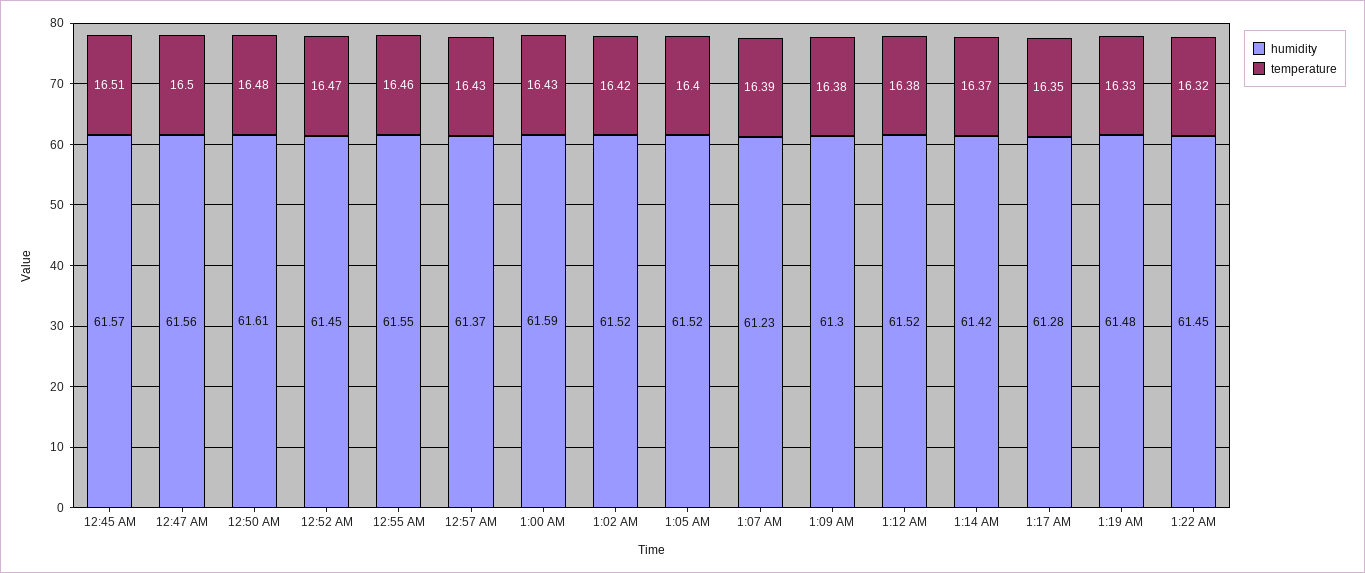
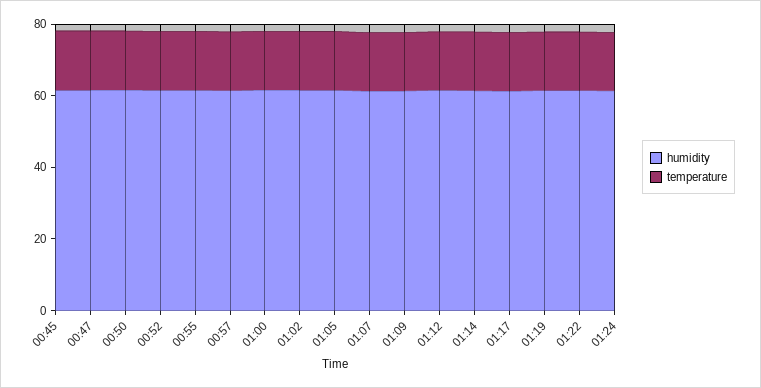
humidity, 01:24: none -> 60
temperature, 01:24: none -> 15

